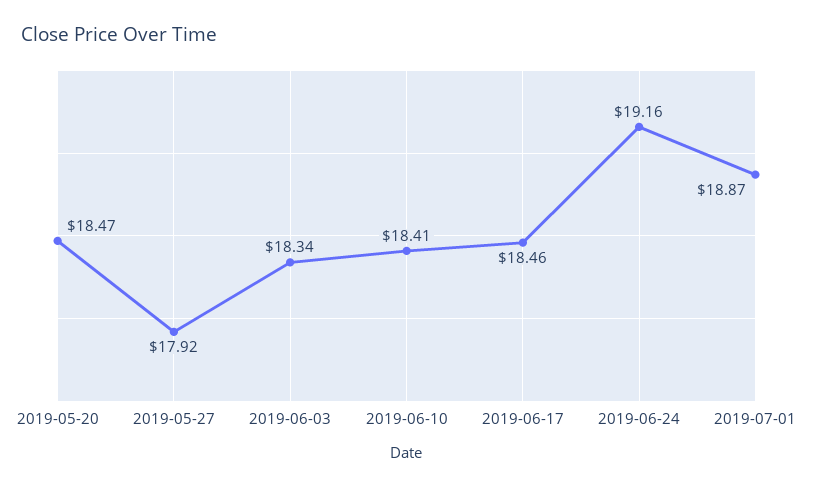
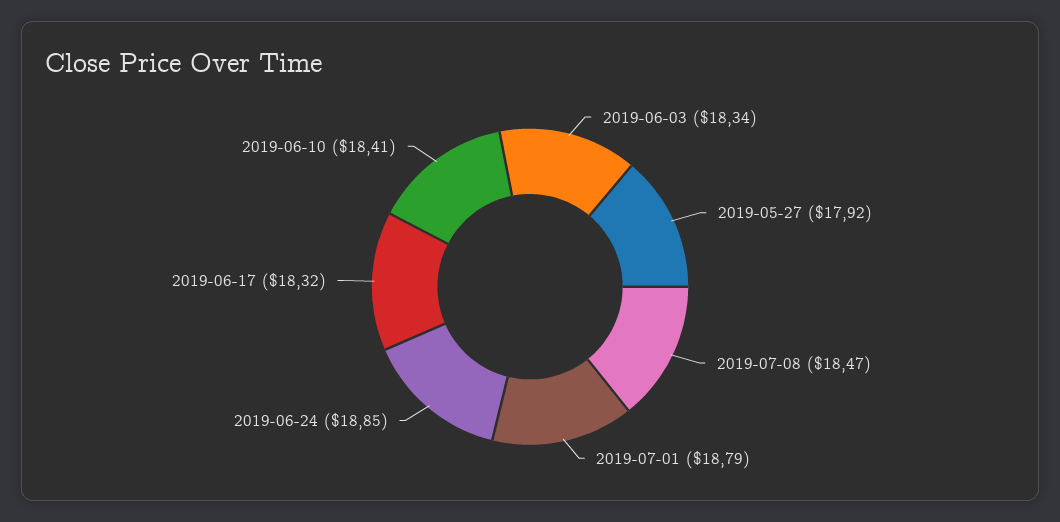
2019-05-20: 18.47 -> none
2019-06-17: 18.46 -> 18.32
2019-06-24: 19.16 -> 18.85
2019-07-01: 18.87 -> 18.79
2019-07-08: none -> 18.47

